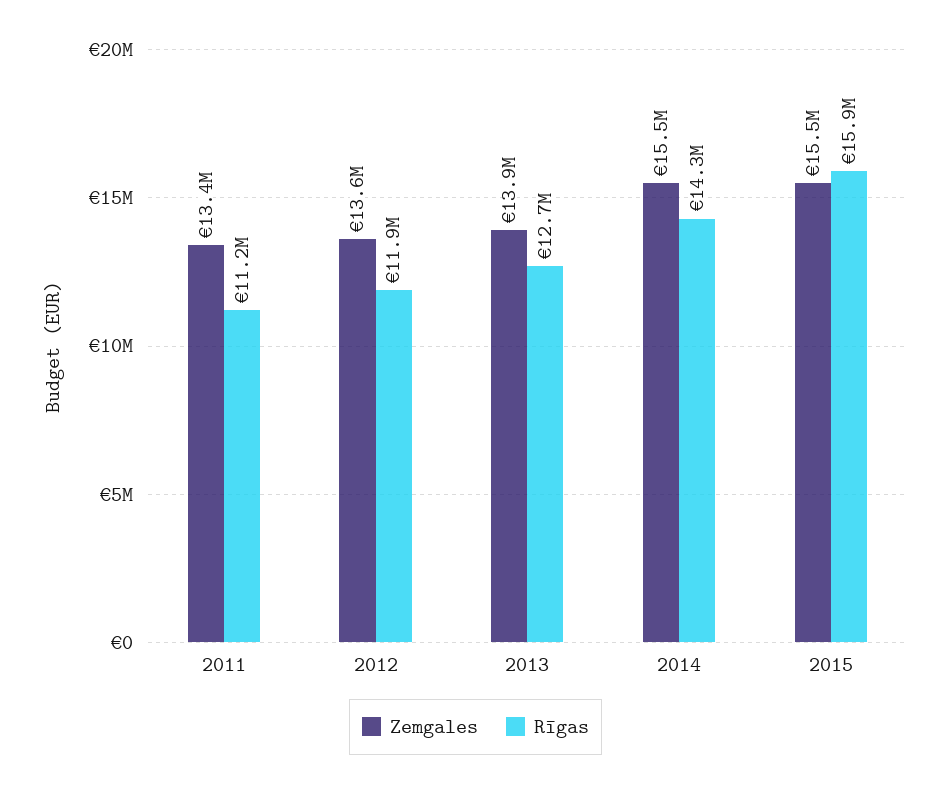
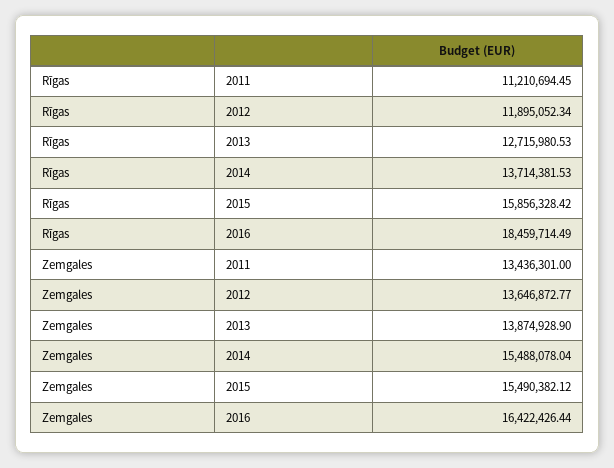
Rīgas, 2014: 14300000 -> 13714381.53
Rīgas, 2016: none -> 18459714.49
Zemgales, 2016: none -> 16422426.44

